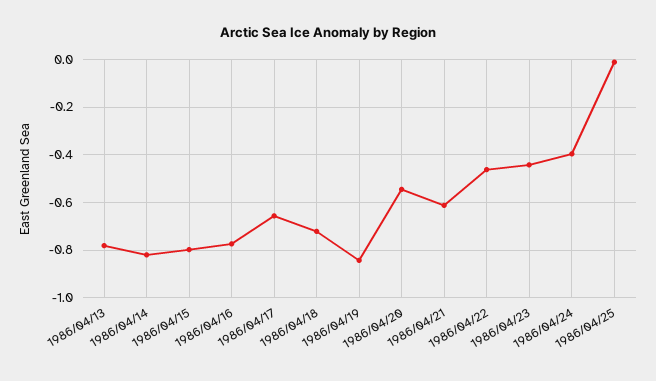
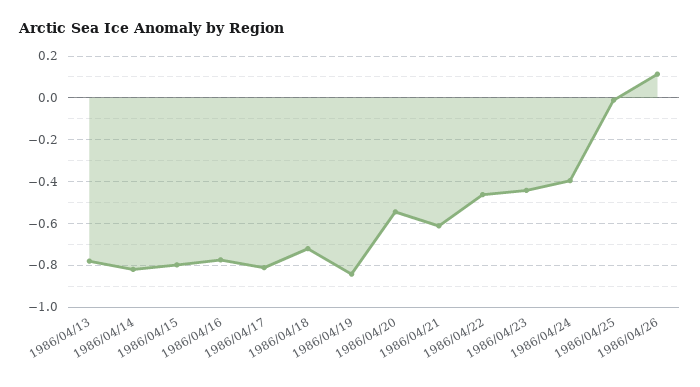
1986/04/17: -0.65 -> -0.8
1986/04/26: none -> 0.1

